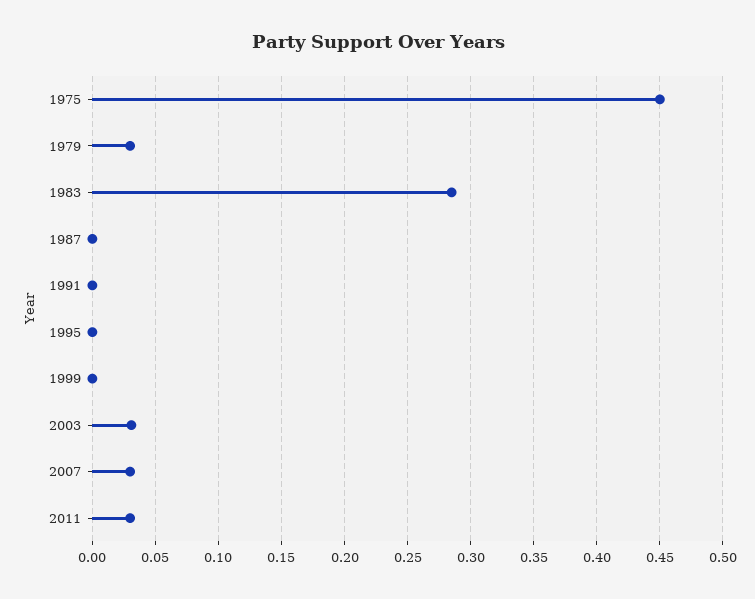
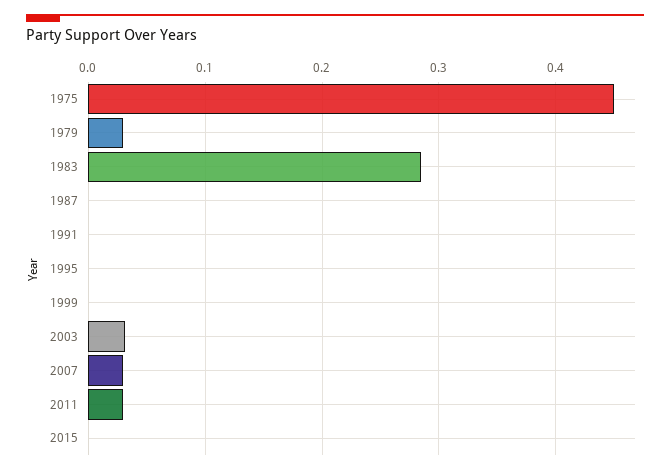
2015: none -> 0

